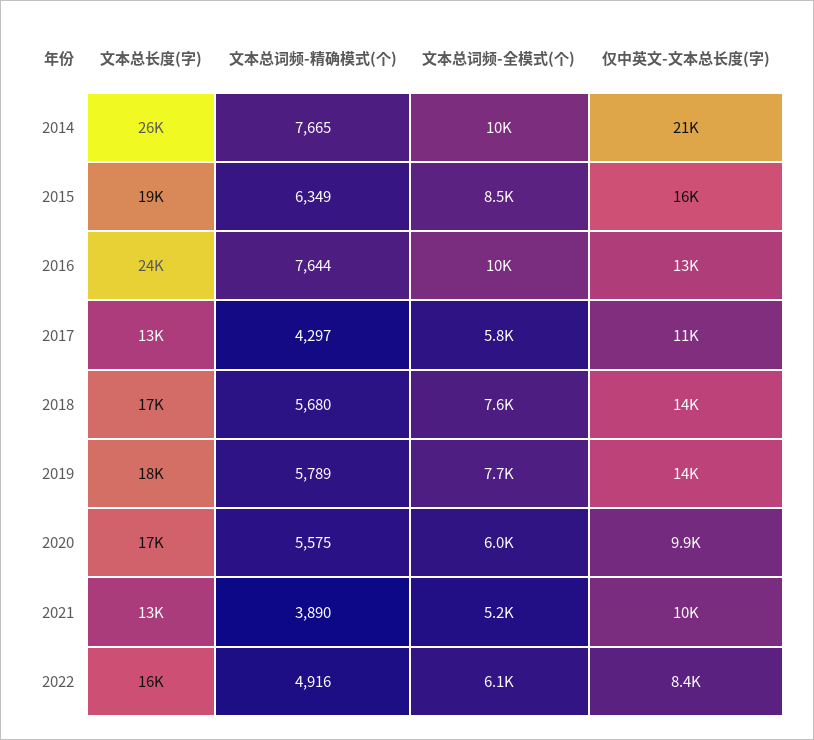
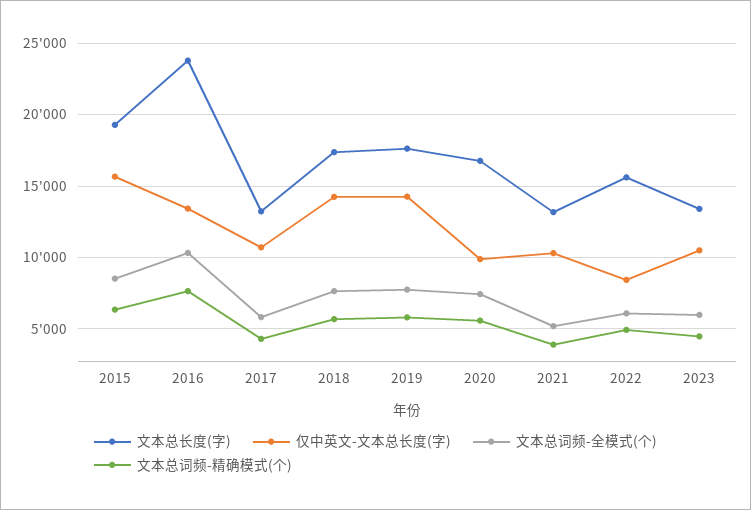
文本总长度(字), 2014: 26000 -> none
文本总词频-精确模式(个), 2014: 7665 -> none
文本总词频-全模式(个), 2014: 10000 -> none
仅中英文-文本总长度(字), 2014: 21000 -> none
文本总词频-全模式(个), 2020: 6000 -> 7500
文本总长度(字), 2023: none -> 13500
仅中英文-文本总长度(字), 2023: none -> 10500
文本总词频-全模式(个), 2023: none -> 6000
文本总词频-精确模式(个), 2023: none -> 4500

